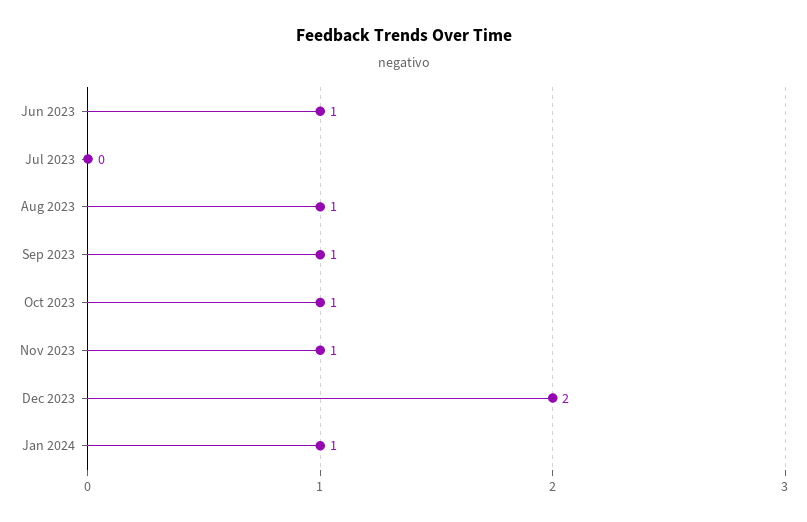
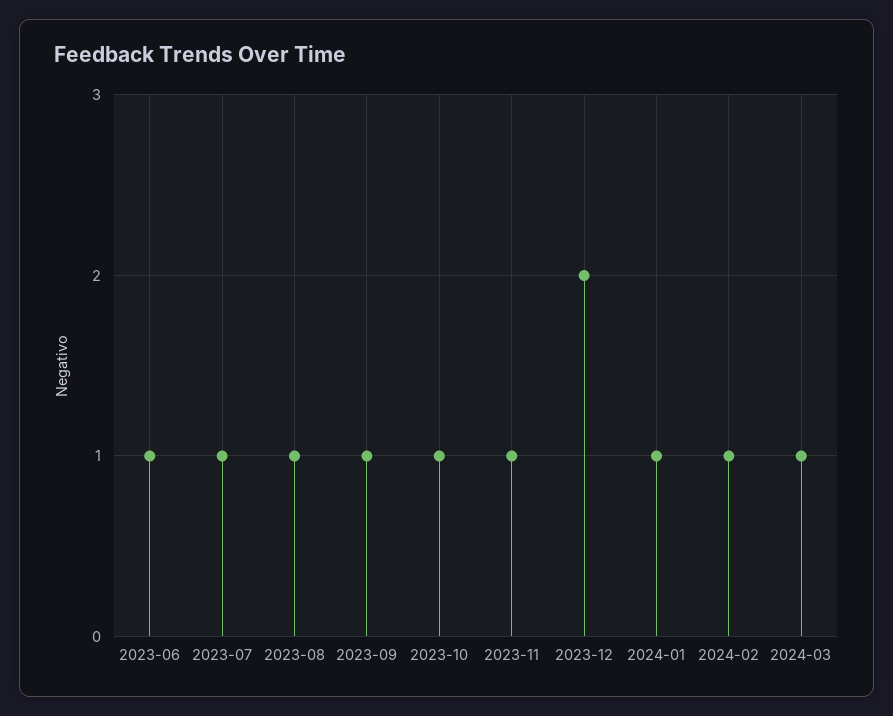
Jul 2023: 0 -> 1
2024-02: none -> 1
2024-03: none -> 1

